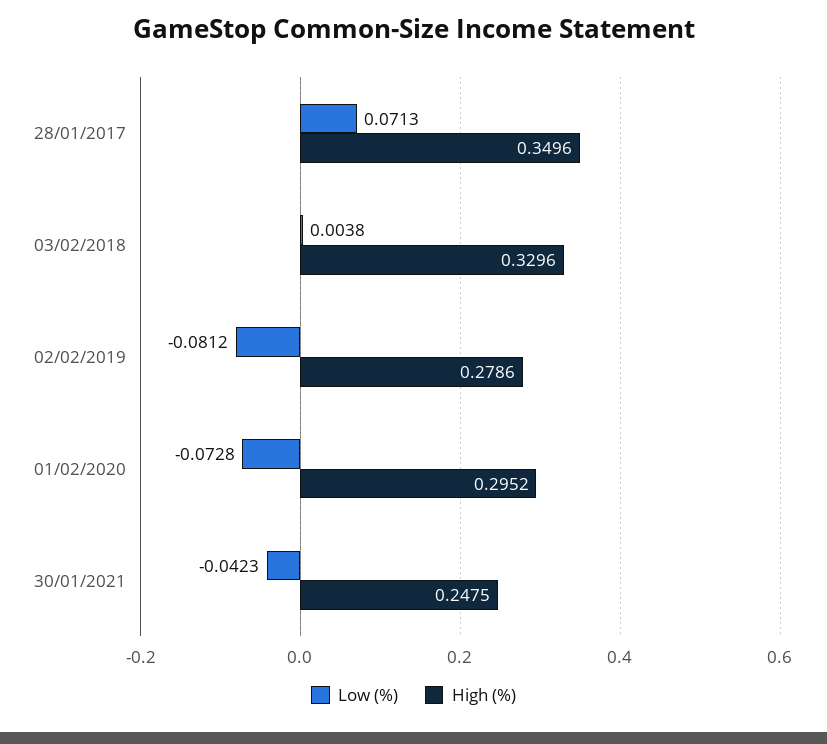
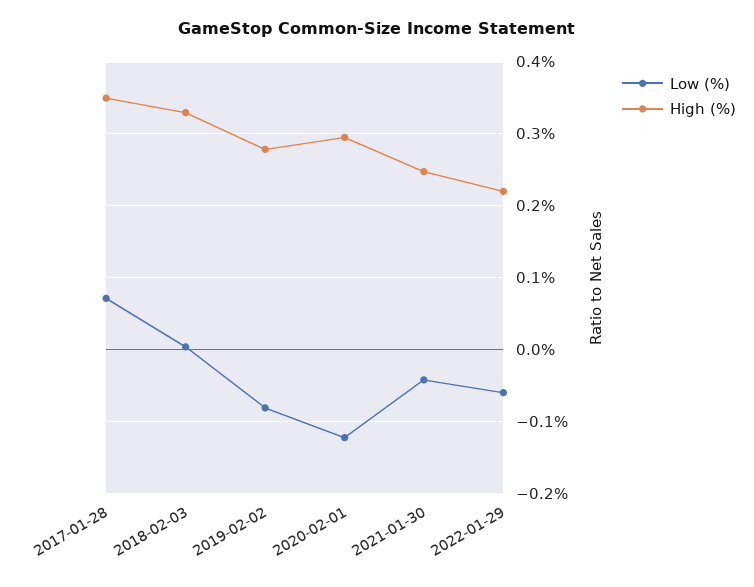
Low (%), 01/02/2020: -0.0728 -> -0.12
Low (%), 2022-01-29: none -> -0.06
High (%), 2022-01-29: none -> 0.22

